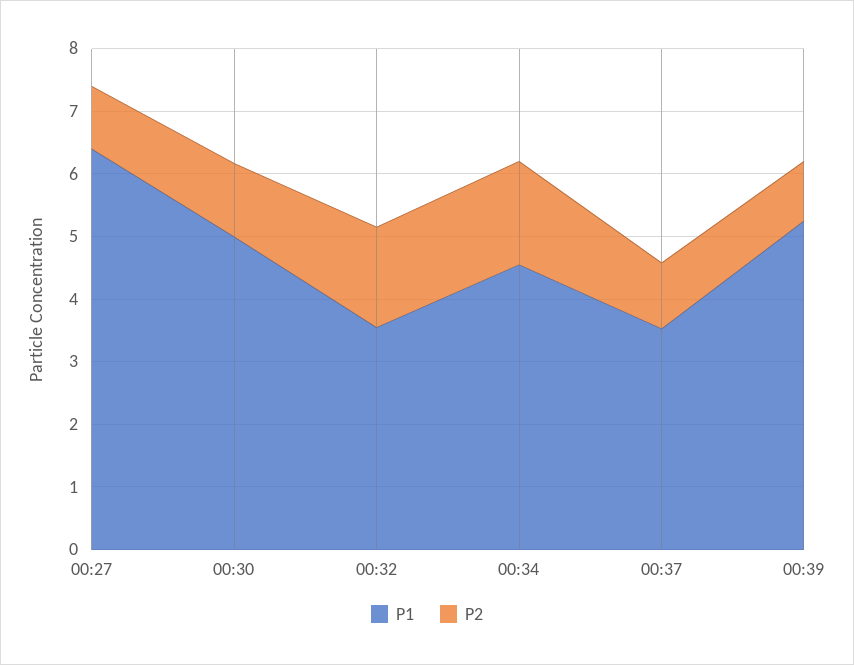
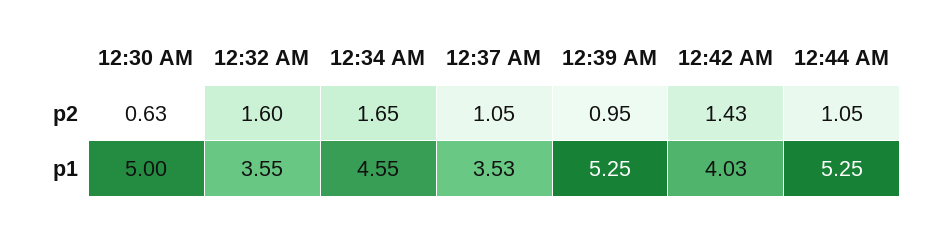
P1, 00:27: 6.4 -> none
P2, 00:27: 1 -> none
P2, 00:30: 1.2 -> 0.63
P2, 12:42 AM: none -> 1.43
P2, 12:44 AM: none -> 1.05
P1, 12:42 AM: none -> 4.03
P1, 12:44 AM: none -> 5.25

